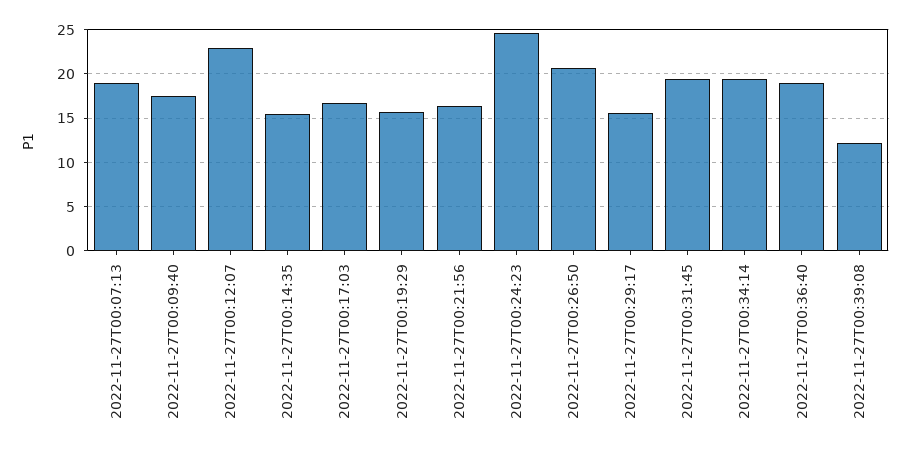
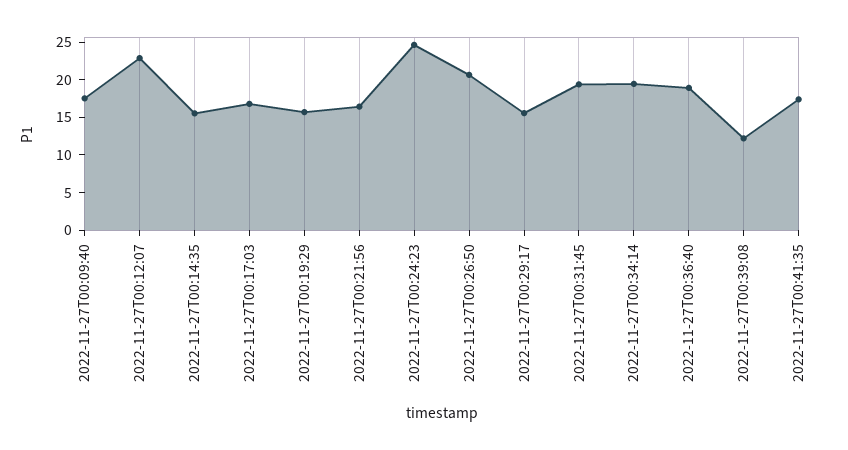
2022-11-27T00:07:13: 19 -> none
2022-11-27T00:41:35: none -> 17.5

